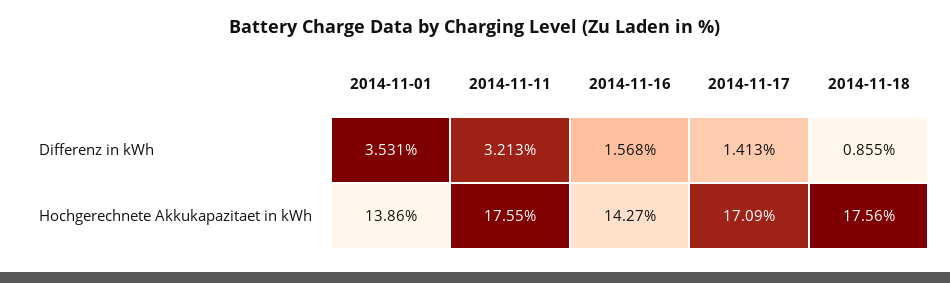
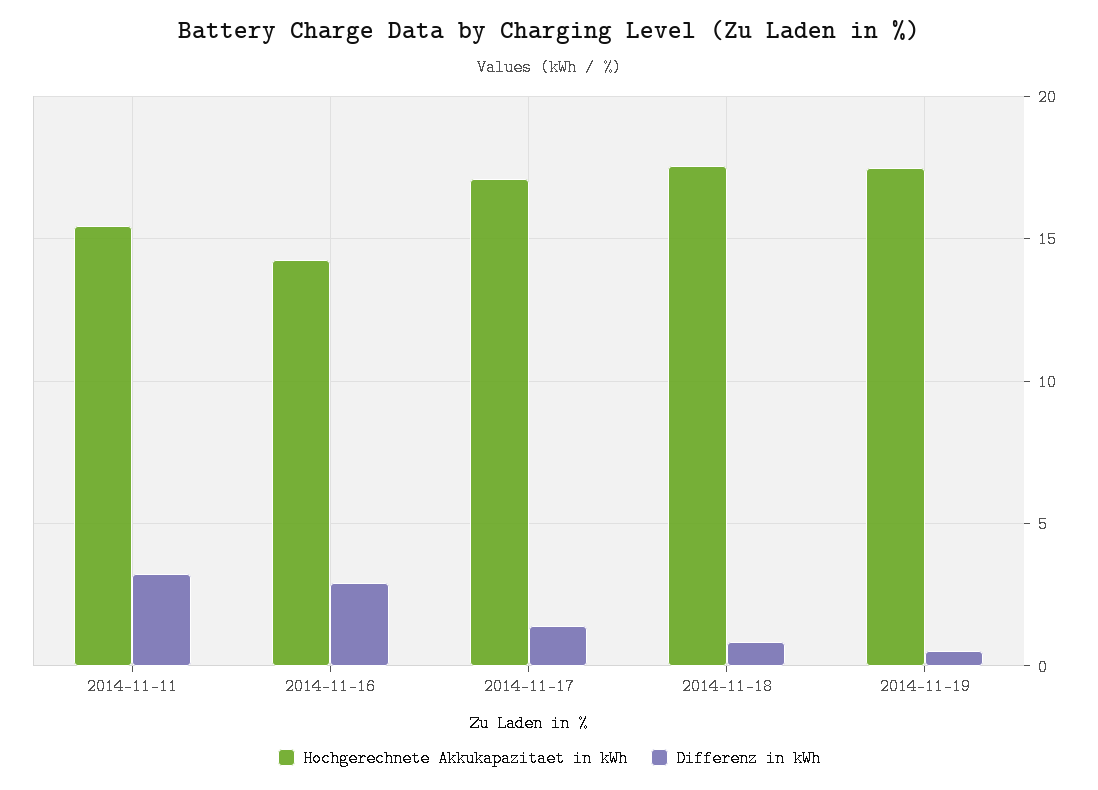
Differenz in kWh, 2014-11-01: 3.531 -> none
Differenz in kWh, 2014-11-16: 1.568 -> 3
Hochgerechnete Akkukapazitaet in kWh, 2014-11-01: 13.86 -> none
Hochgerechnete Akkukapazitaet in kWh, 2014-11-11: 17.55 -> 15.5
Hochgerechnete Akkukapazitaet in kWh, 2014-11-19: none -> 17.5
Differenz in kWh, 2014-11-19: none -> 0.5

